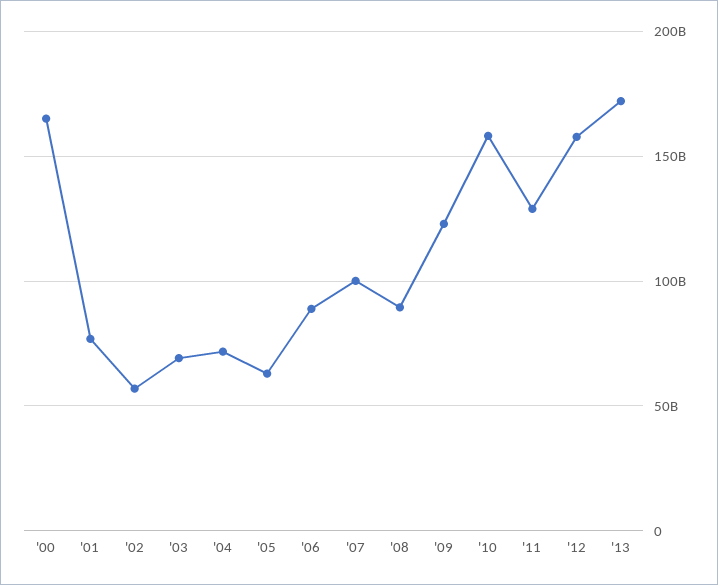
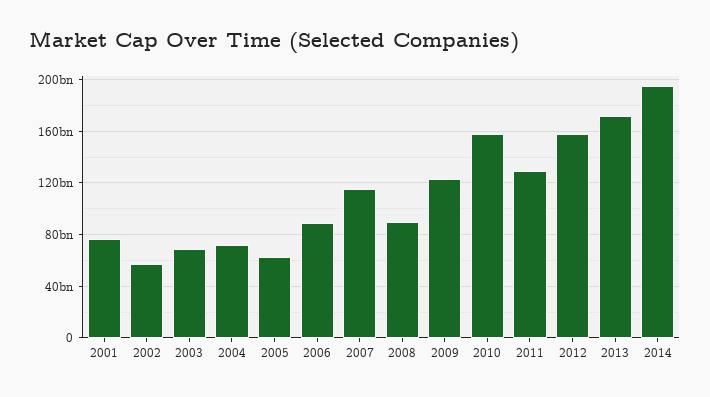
'00: 165000000000 -> none
'07: 100000000000 -> 115000000000
2014: none -> 195000000000

